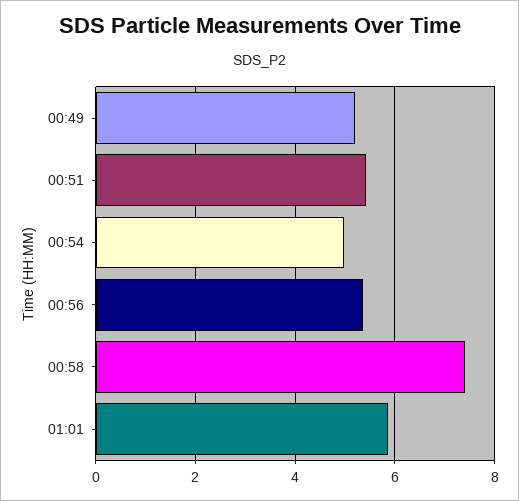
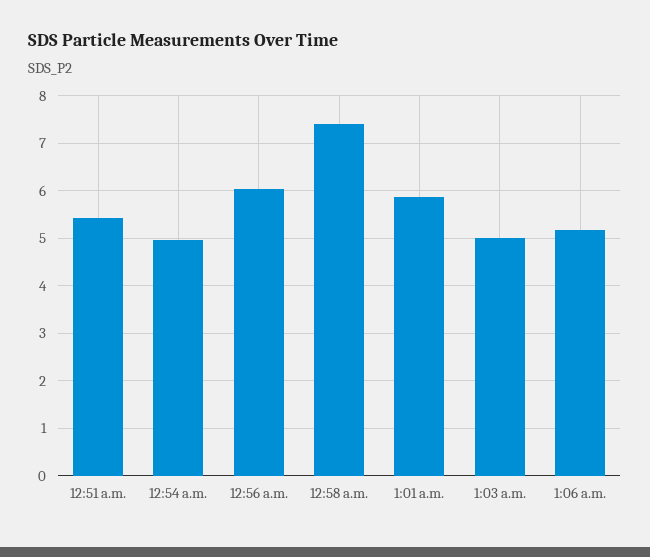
00:49: 5.2 -> none
00:56: 5.4 -> 6
1:03 a.m.: none -> 5
1:06 a.m.: none -> 5.2

